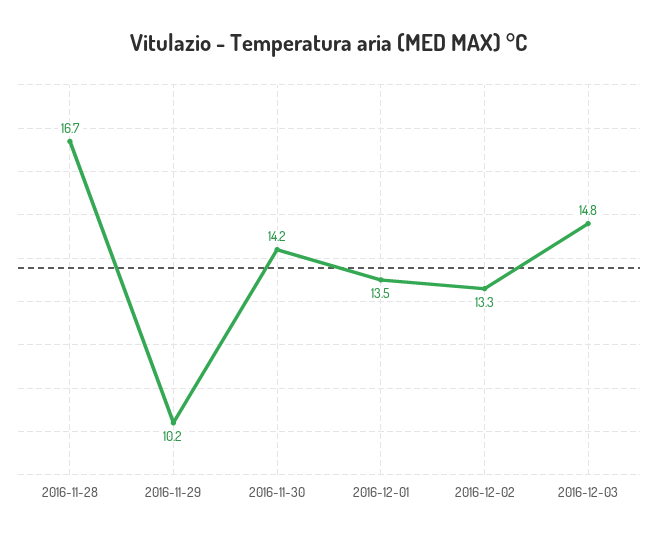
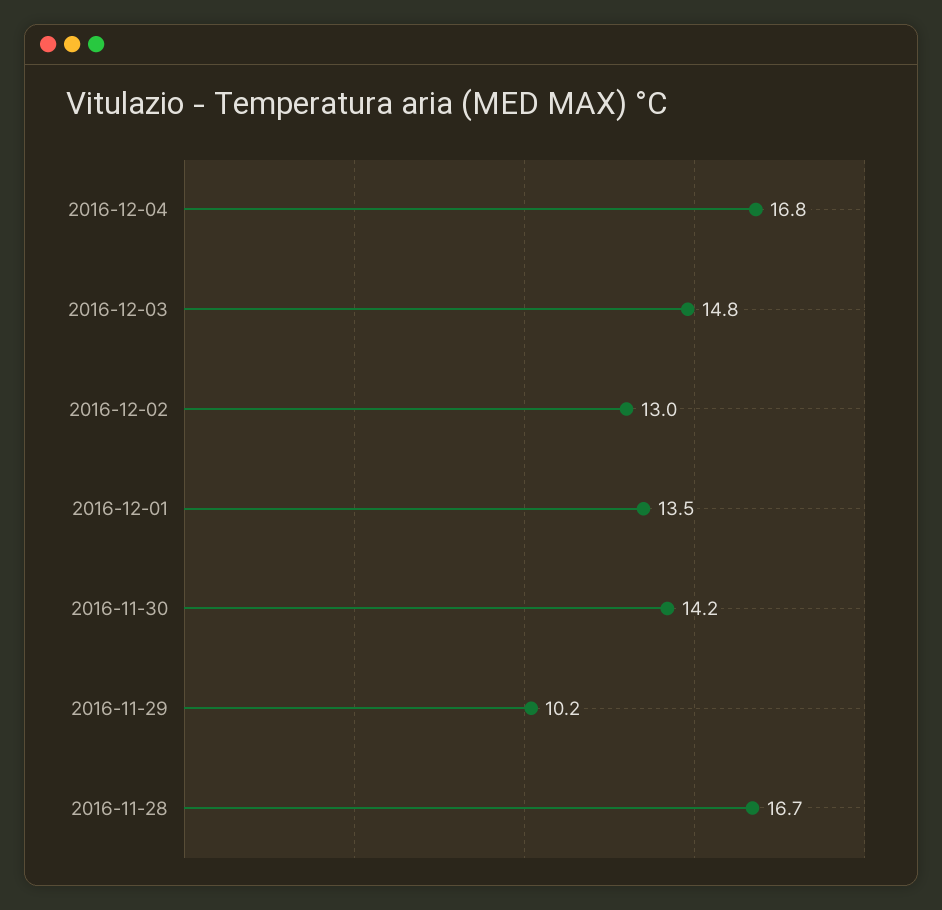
2016-12-02: 13.3 -> 13
2016-12-04: none -> 16.8

